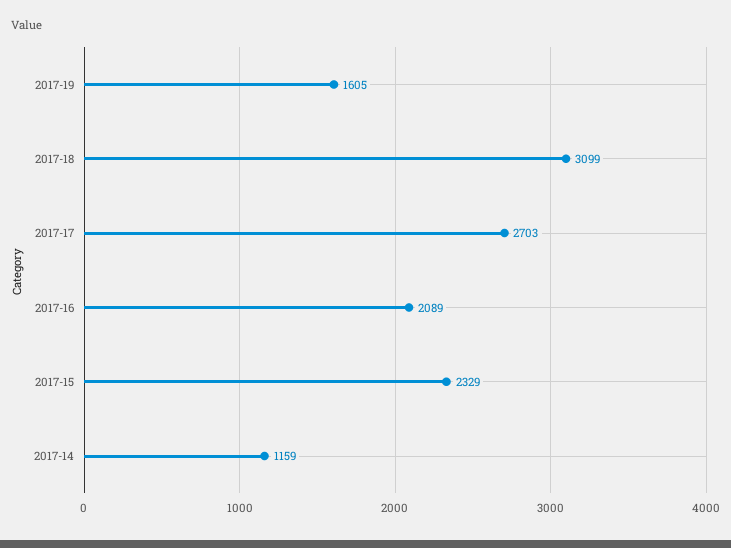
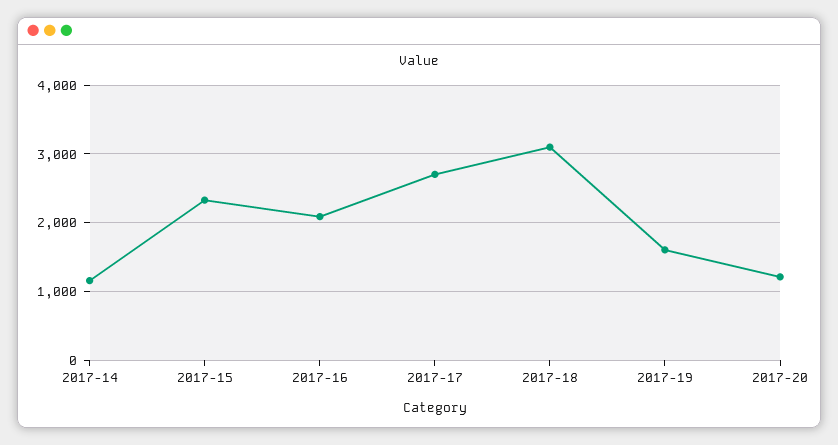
2017-20: none -> 1200

